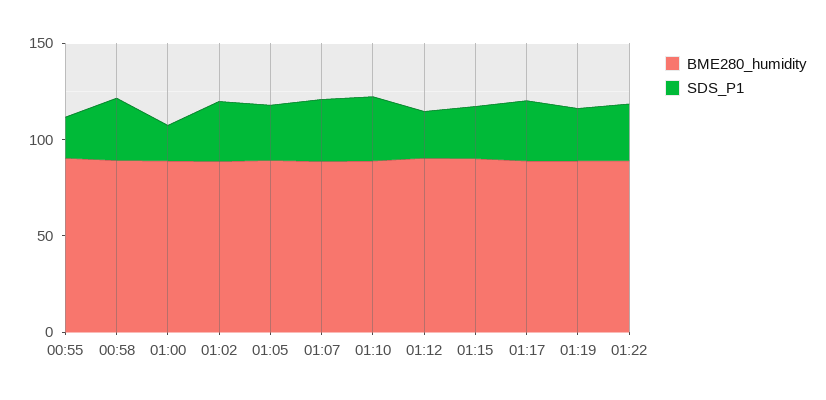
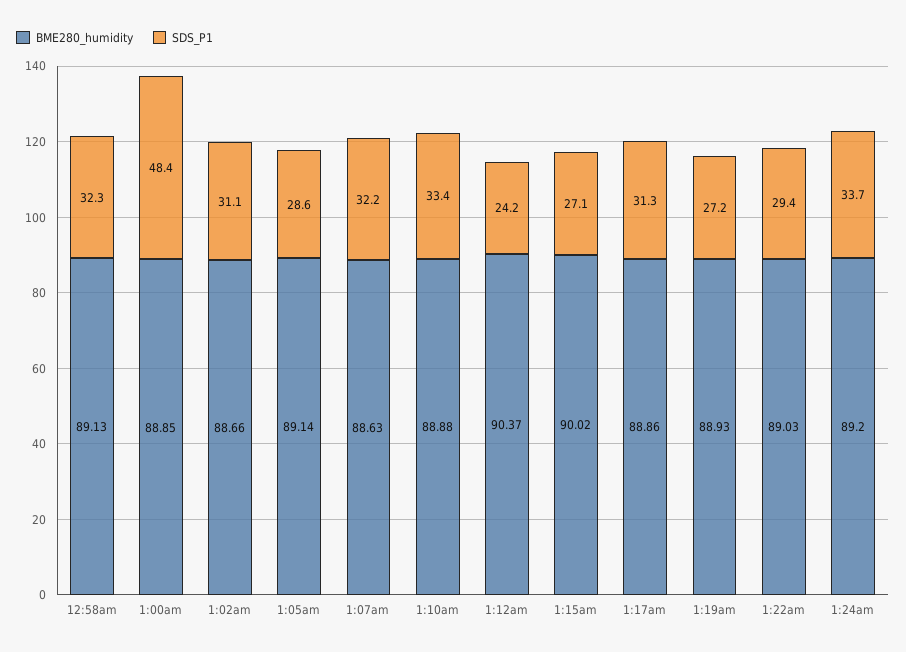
BME280_humidity, 00:55: 90 -> none
SDS_P1, 00:55: 20 -> none
SDS_P1, 01:00: 20 -> 48.4
BME280_humidity, 1:24am: none -> 89.2
SDS_P1, 1:24am: none -> 33.7

